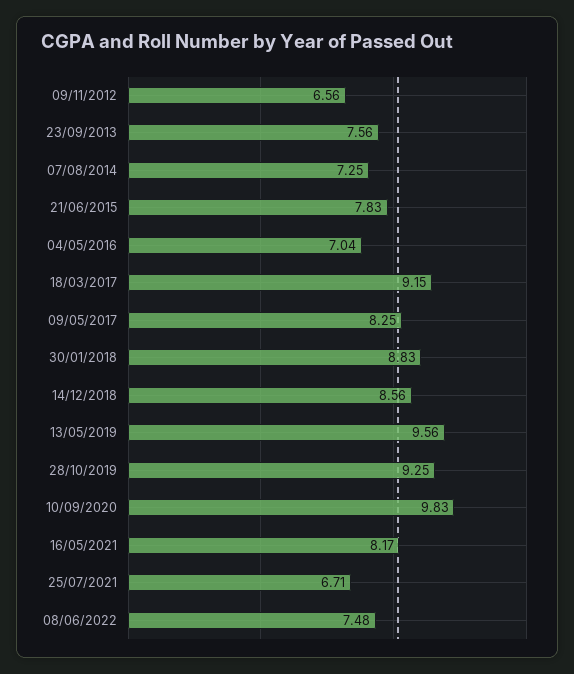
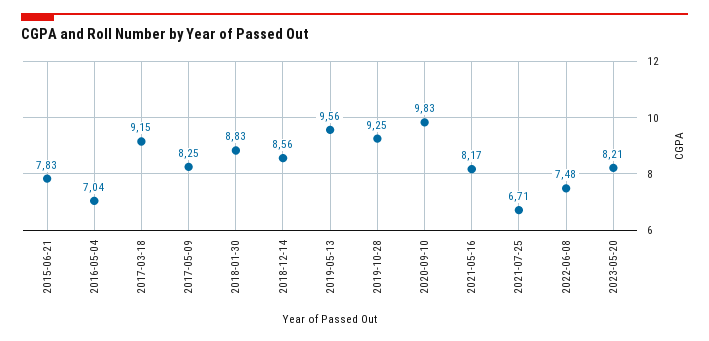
09/11/2012: 6.56 -> none
23/09/2013: 7.56 -> none
07/08/2014: 7.25 -> none
2023-05-20: none -> 8.21

